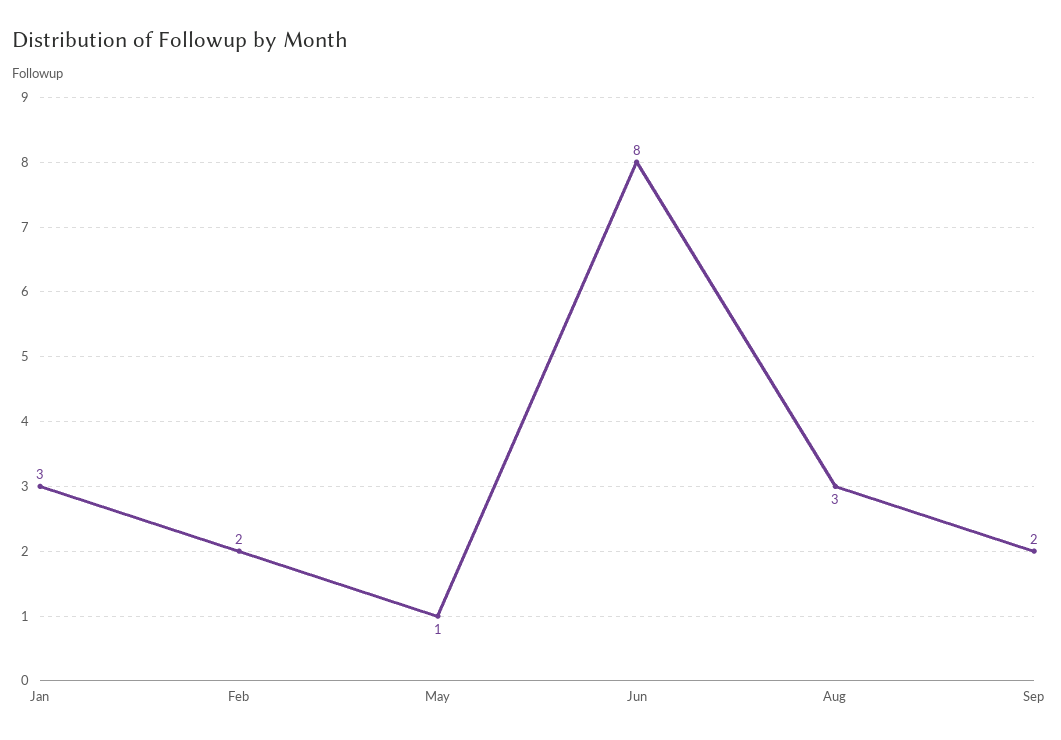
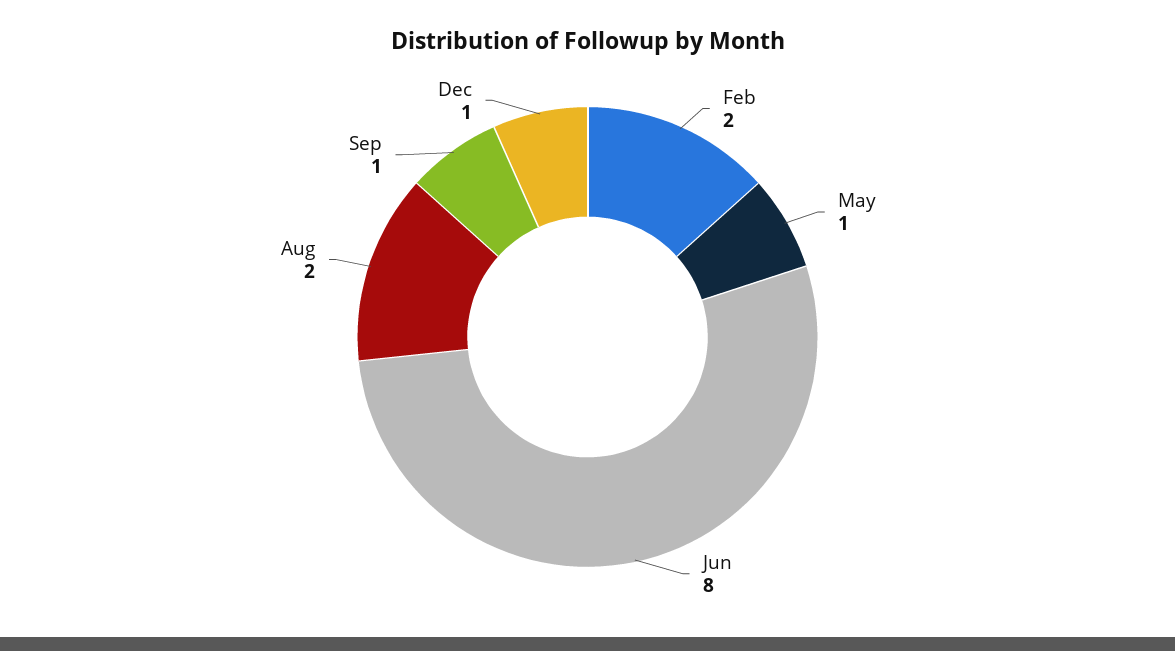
Jan: 3 -> none
Aug: 3 -> 2
Sep: 2 -> 1
Dec: none -> 1

